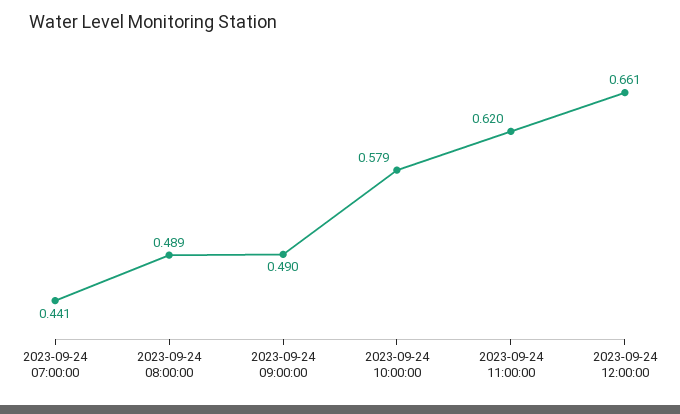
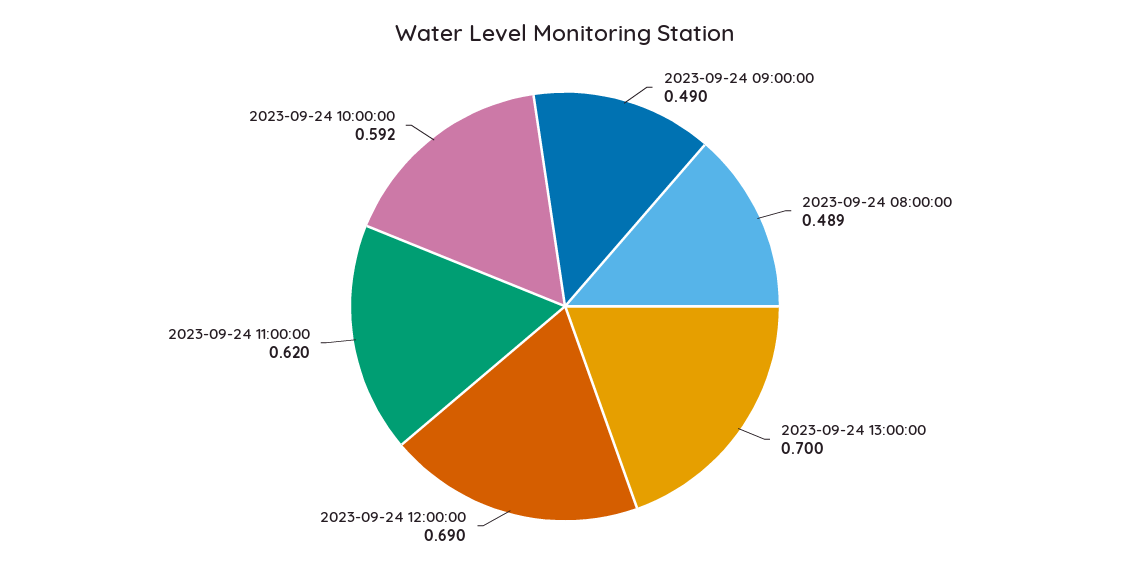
2023-09-24 07:00:00: 0.441 -> none
2023-09-24 10:00:00: 0.579 -> 0.592
2023-09-24 12:00:00: 0.661 -> 0.69
2023-09-24 13:00:00: none -> 0.7

